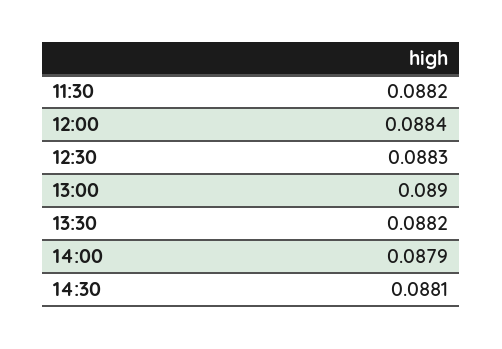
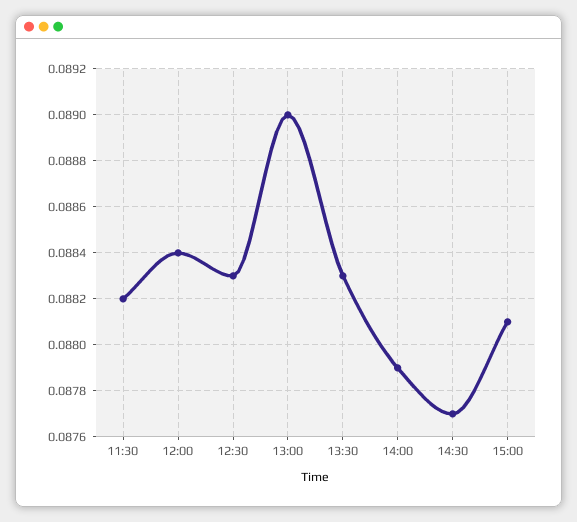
13:30: 0.0882 -> 0.0883
14:30: 0.0881 -> 0.0877
15:00: none -> 0.0881

